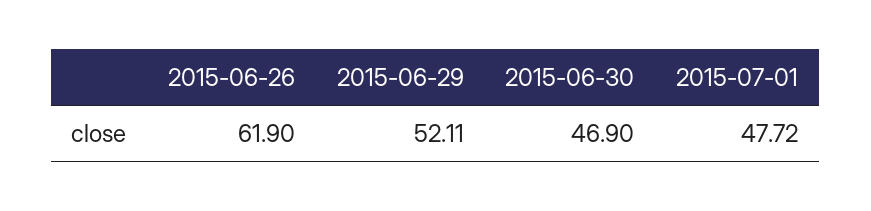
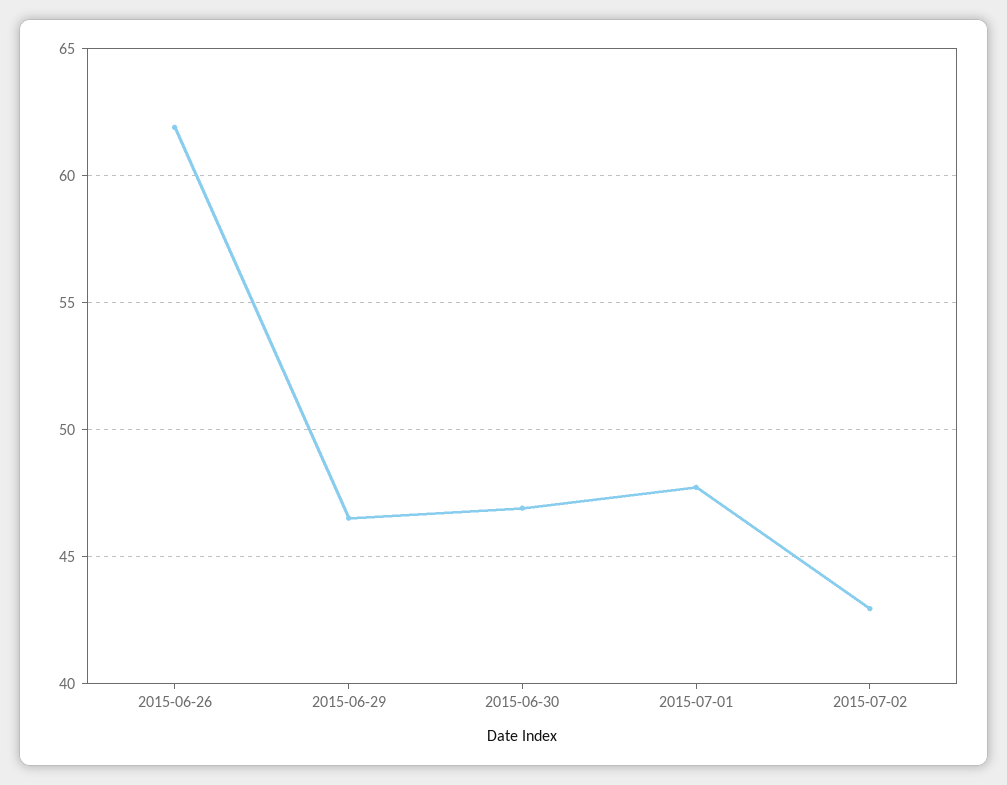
2015-06-29: 52.11 -> 46.5
2015-07-02: none -> 43

